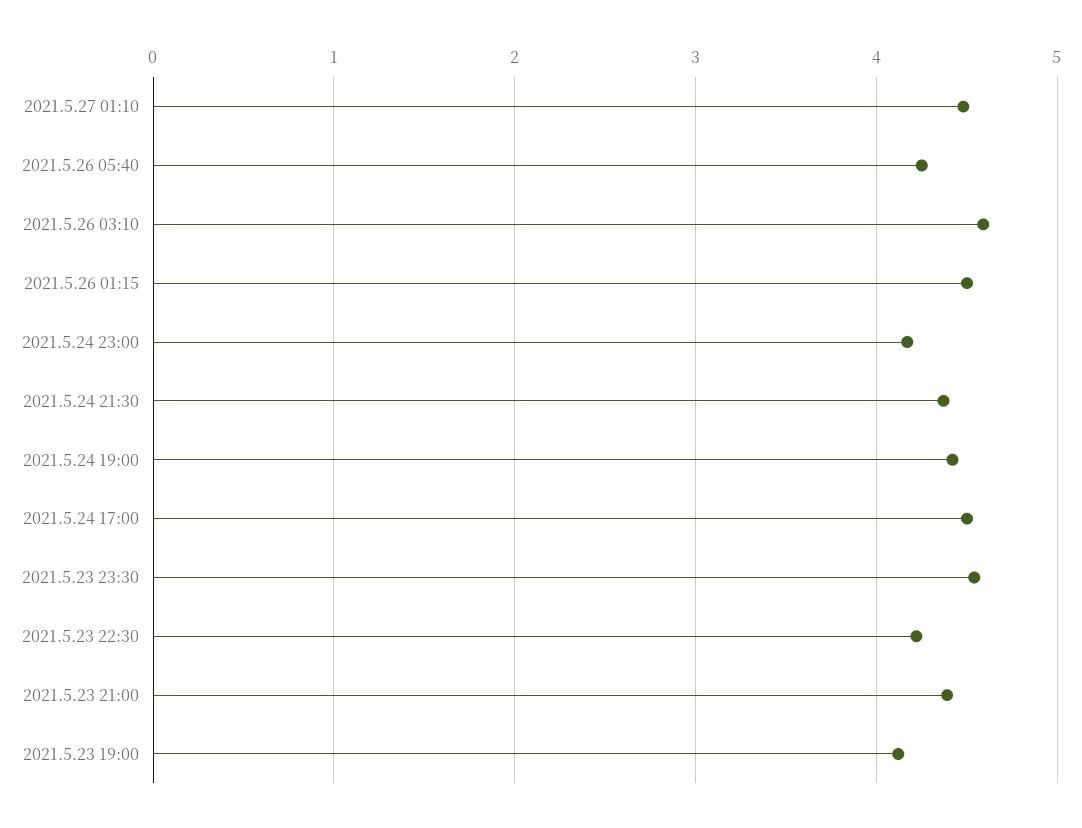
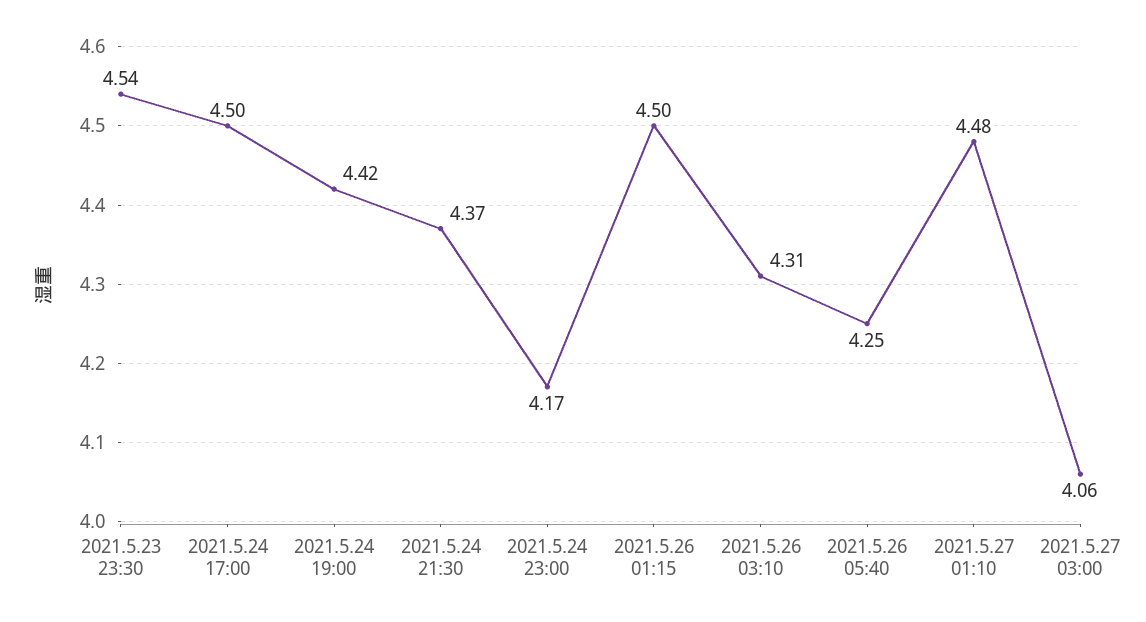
2021.5.26 03:10: 4.6 -> 4.31
2021.5.23 22:30: 4.2 -> none
2021.5.23 21:00: 4.4 -> none
2021.5.23 19:00: 4.1 -> none
2021.5.27 03:00: none -> 4.06

